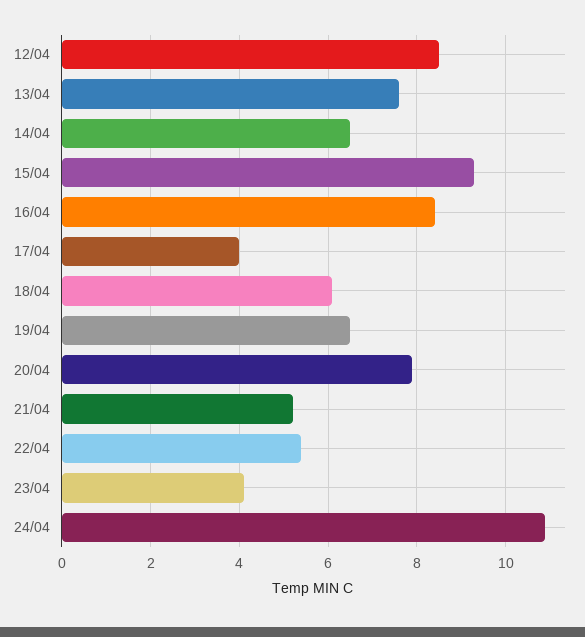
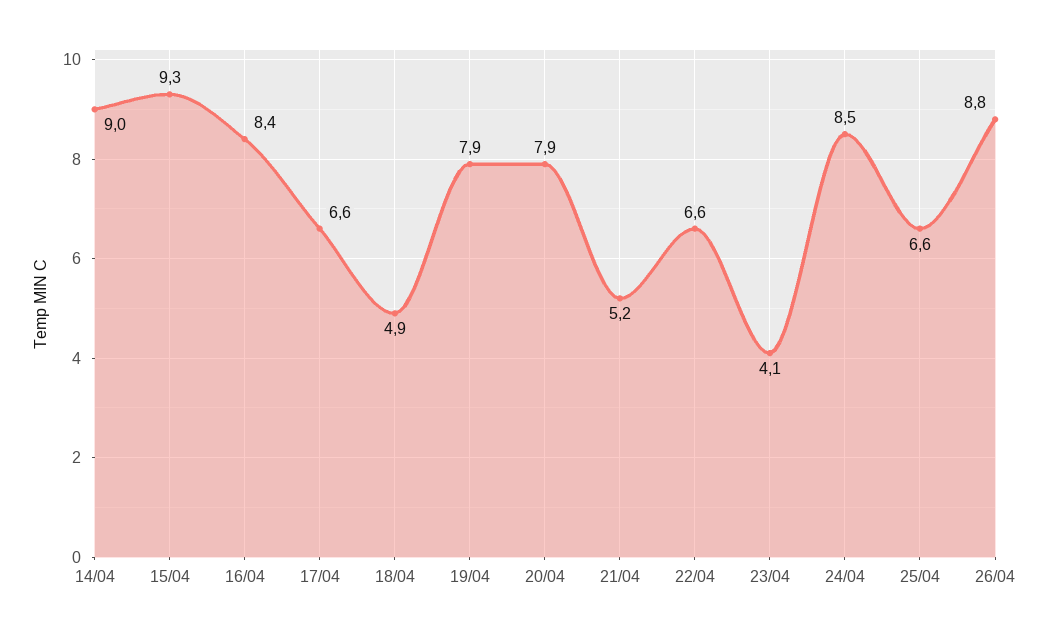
12/04: 8.5 -> none
13/04: 7.5 -> none
14/04: 6.5 -> 9
17/04: 4 -> 6.6
18/04: 6 -> 4.9
19/04: 6.5 -> 7.9
22/04: 5.5 -> 6.6
24/04: 11 -> 8.5
25/04: none -> 6.6
26/04: none -> 8.8

